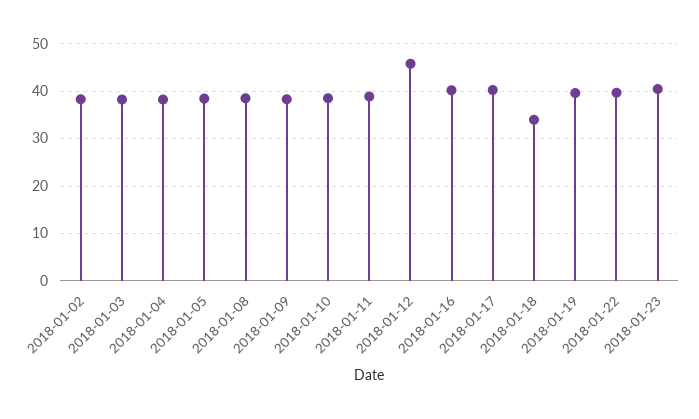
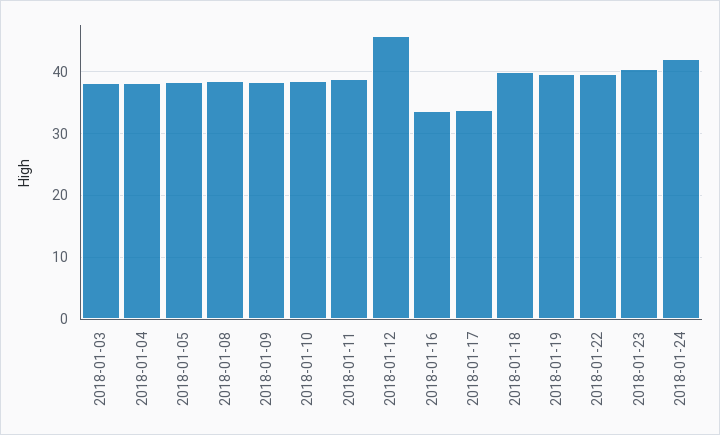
2018-01-02: 38 -> none
2018-01-16: 40 -> 34
2018-01-17: 40 -> 34
2018-01-18: 34 -> 40
2018-01-24: none -> 42

